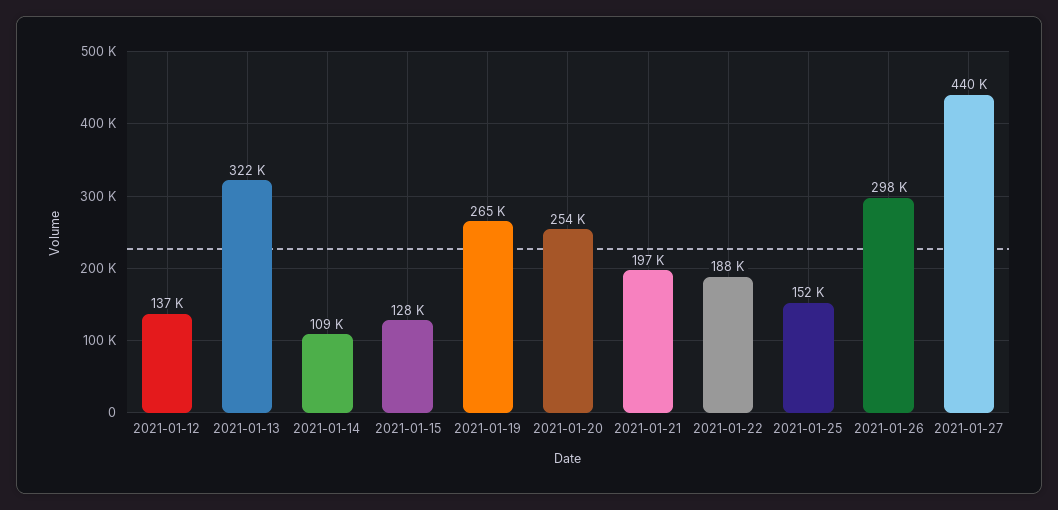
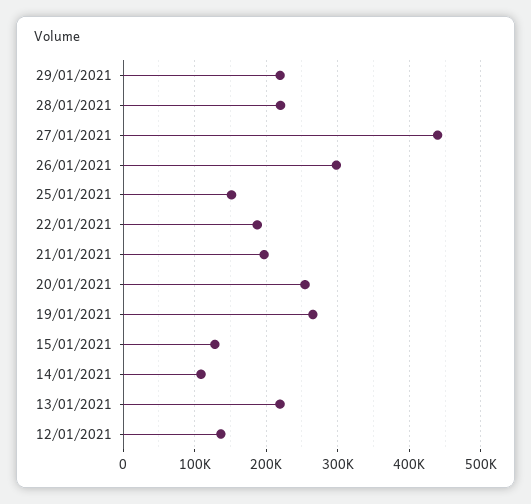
2021-01-13: 322000 -> 220000
29/01/2021: none -> 220000
28/01/2021: none -> 220000

